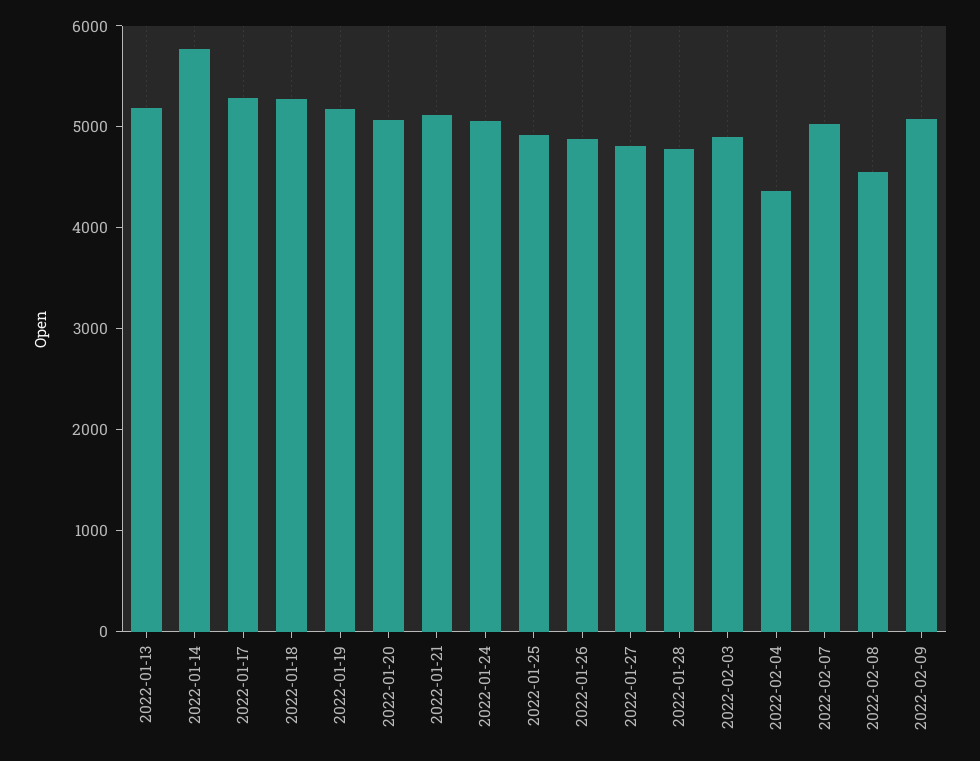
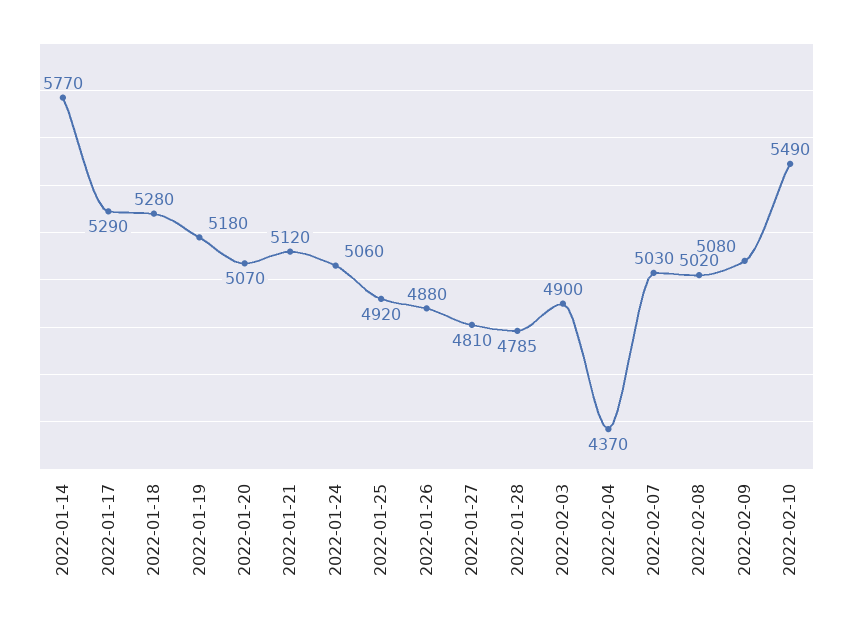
2022-01-13: 5200 -> none
2022-02-08: 4600 -> 5020
2022-02-10: none -> 5490

